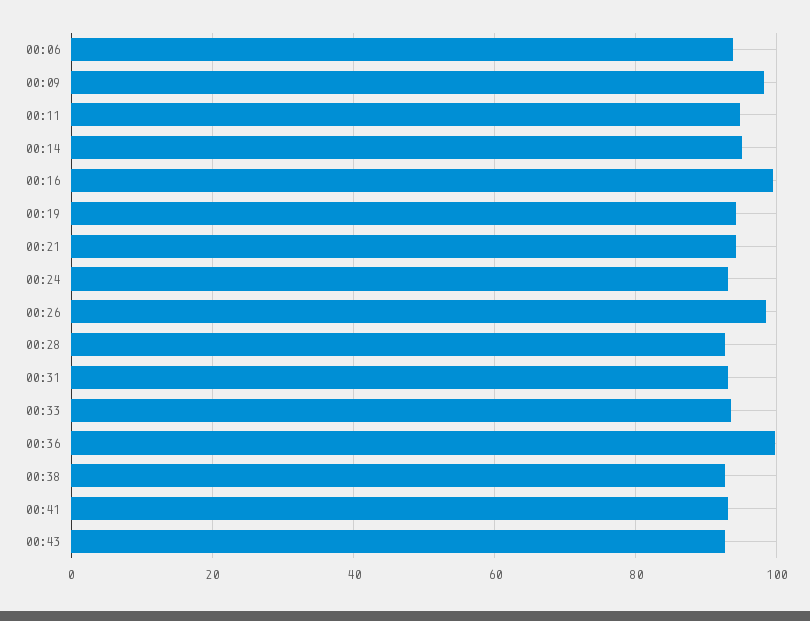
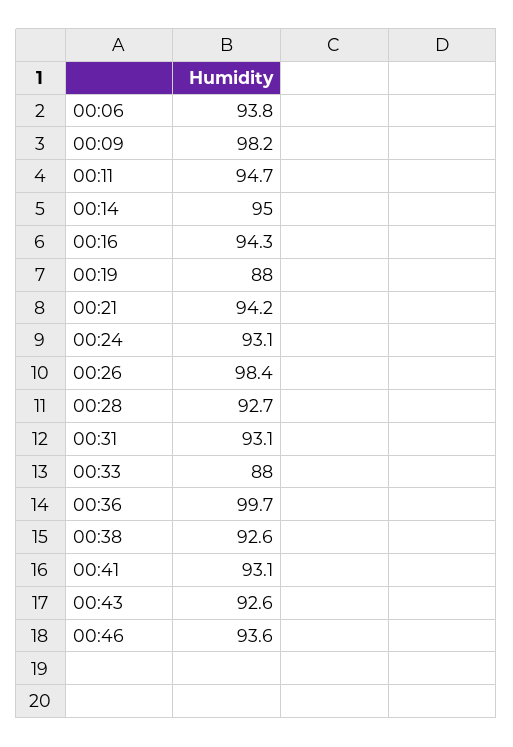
00:16: 100 -> 94.3
00:19: 94 -> 88
00:33: 94 -> 88
00:46: none -> 93.6

